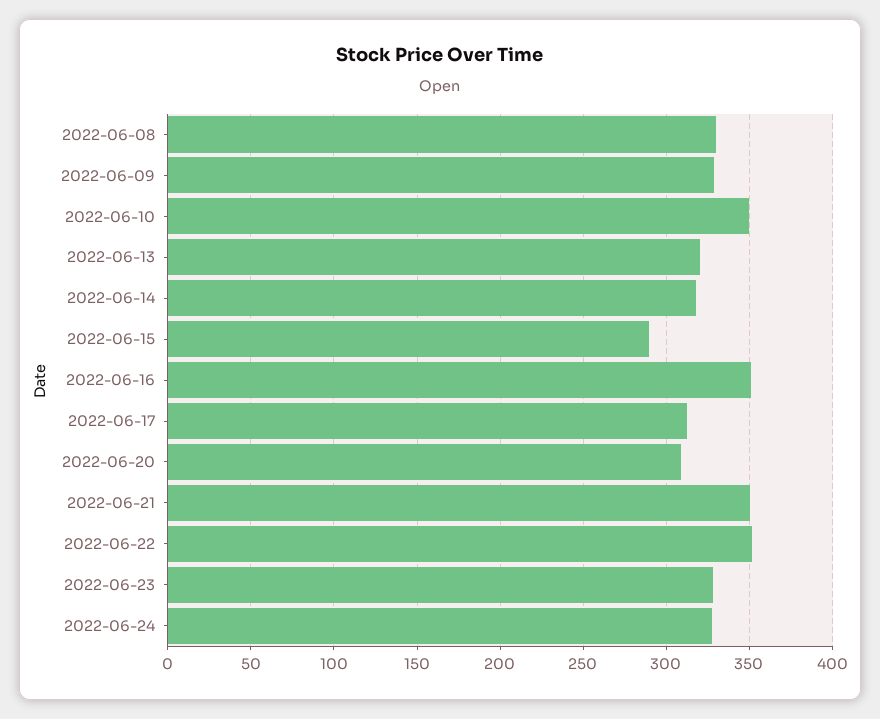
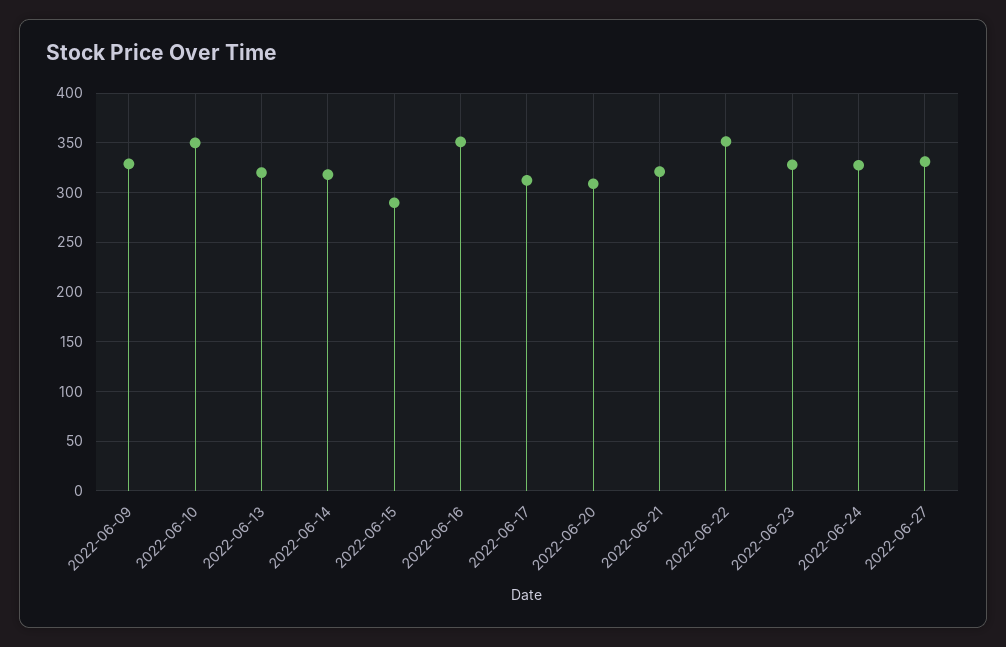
2022-06-08: 330 -> none
2022-06-21: 350 -> 320
2022-06-27: none -> 330

